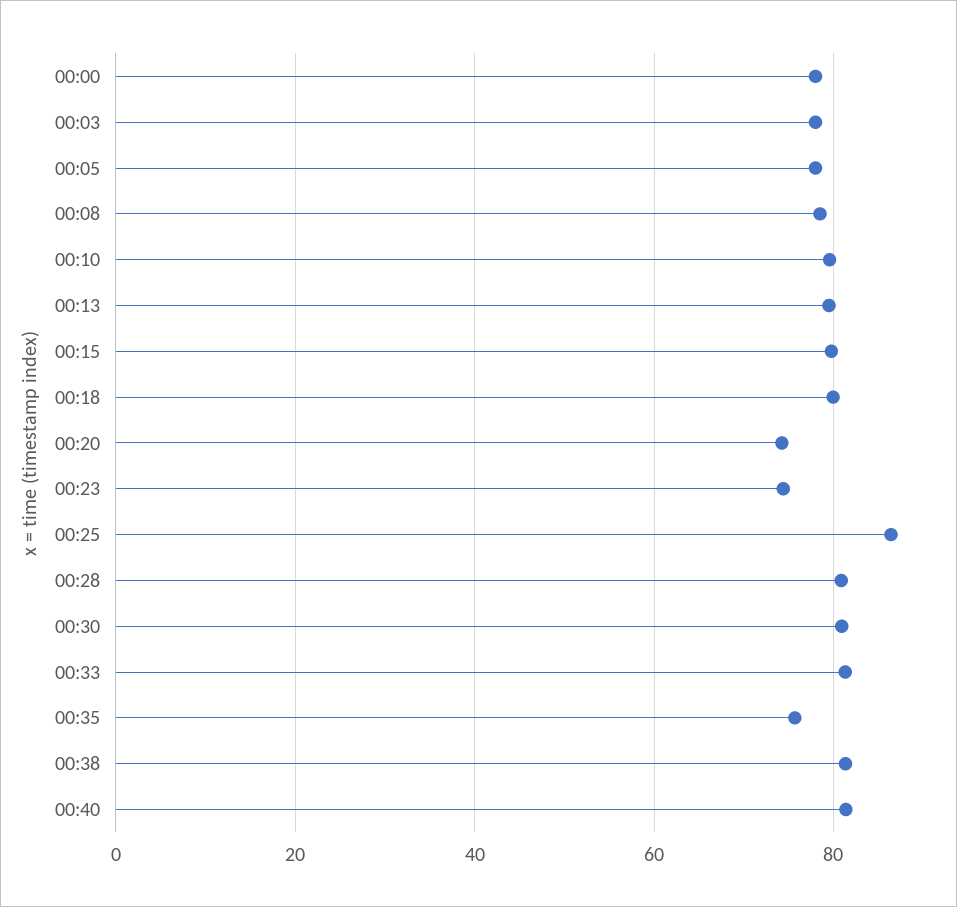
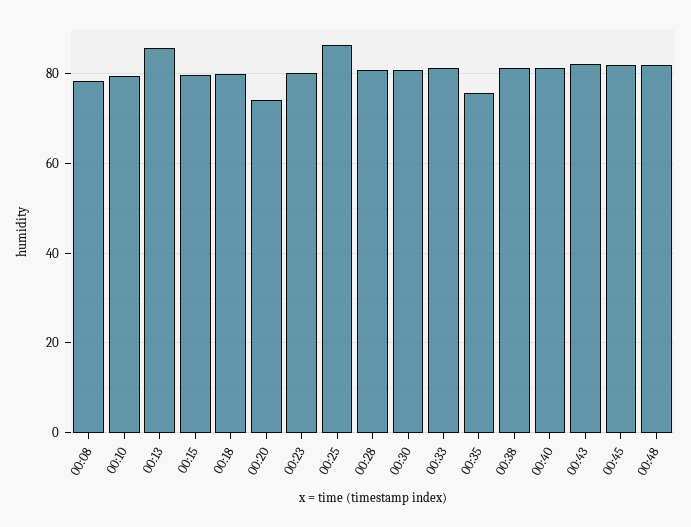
00:00: 78 -> none
00:03: 78 -> none
00:05: 78 -> none
00:13: 80 -> 86
00:23: 74 -> 80
00:43: none -> 82
00:45: none -> 82
00:48: none -> 82

